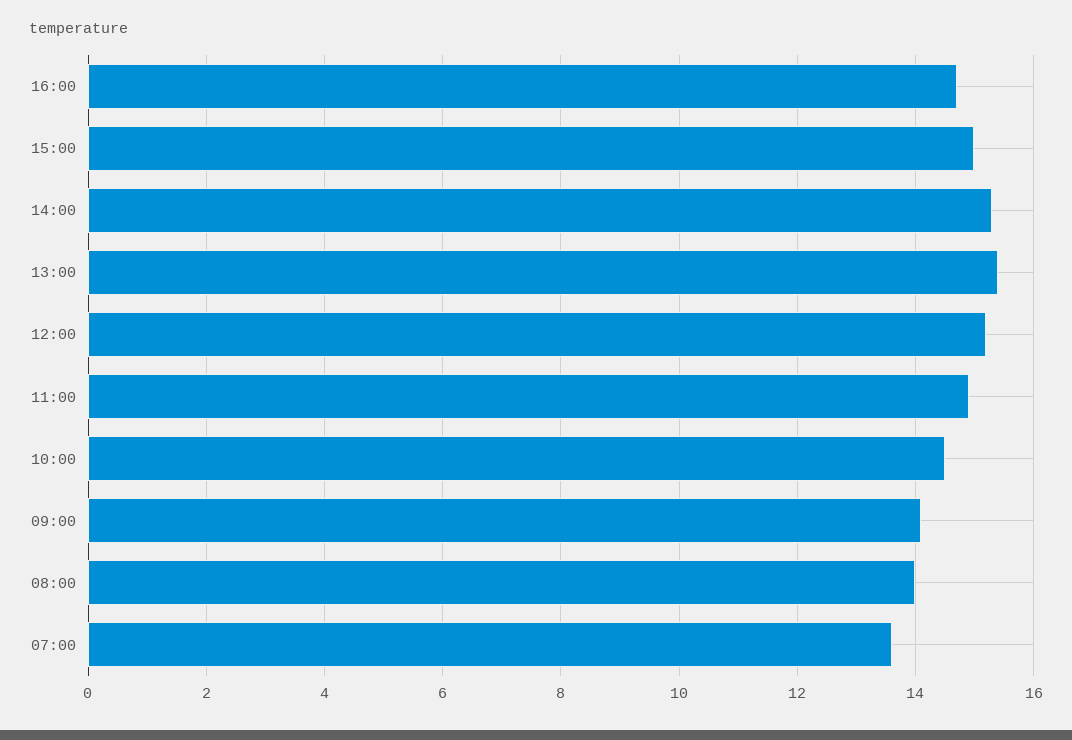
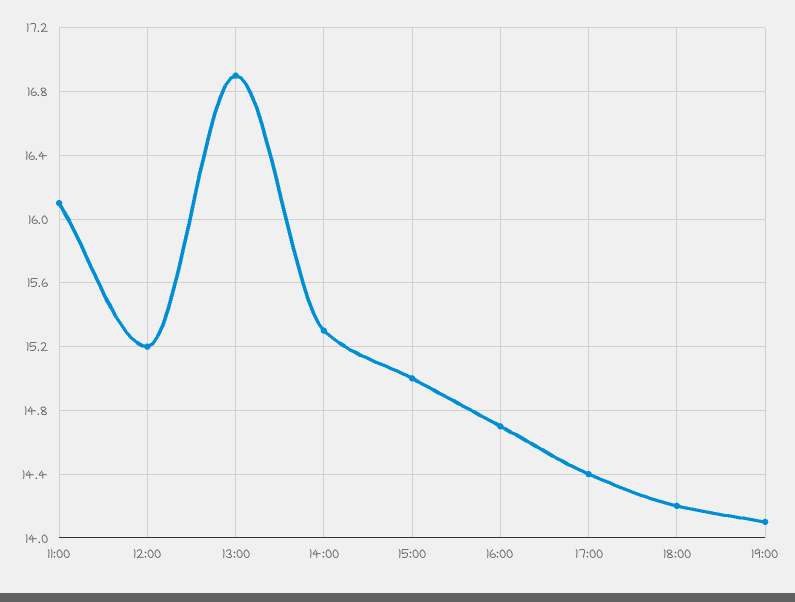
13:00: 15.5 -> 16.9
11:00: 15 -> 16.1
10:00: 14.5 -> none
09:00: 14 -> none
08:00: 14 -> none
07:00: 13.5 -> none
17:00: none -> 14.4
18:00: none -> 14.2
19:00: none -> 14.1

